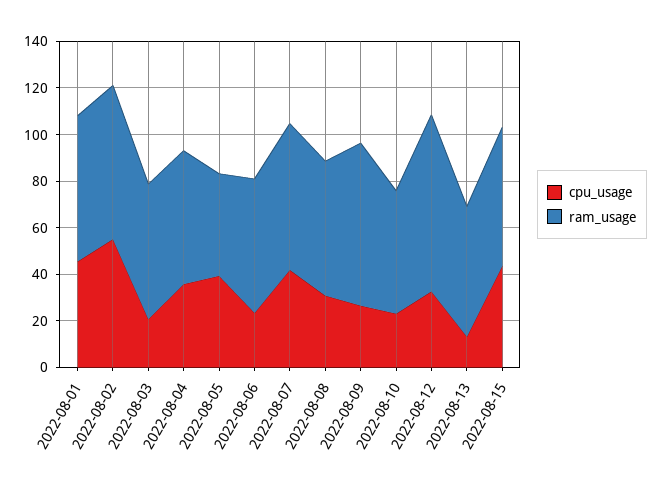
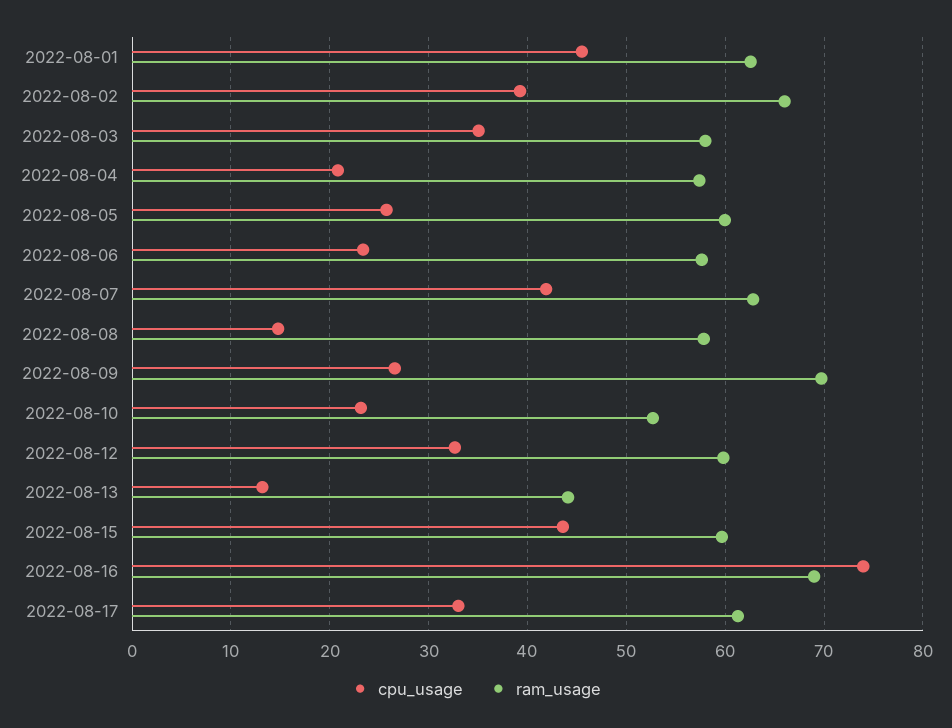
cpu_usage, 2022-08-02: 55 -> 39
cpu_usage, 2022-08-03: 20 -> 35
cpu_usage, 2022-08-04: 35 -> 21
cpu_usage, 2022-08-05: 40 -> 26
ram_usage, 2022-08-05: 45 -> 60
cpu_usage, 2022-08-08: 30 -> 15
ram_usage, 2022-08-12: 75 -> 60
ram_usage, 2022-08-13: 55 -> 44
cpu_usage, 2022-08-16: none -> 74
ram_usage, 2022-08-16: none -> 69
cpu_usage, 2022-08-17: none -> 33
ram_usage, 2022-08-17: none -> 61

